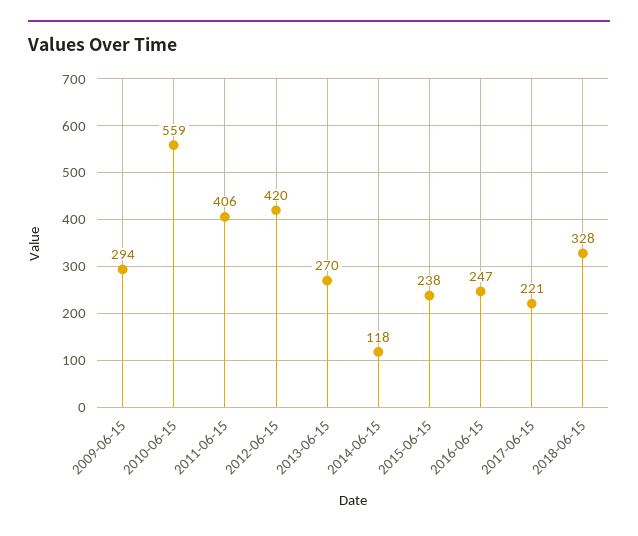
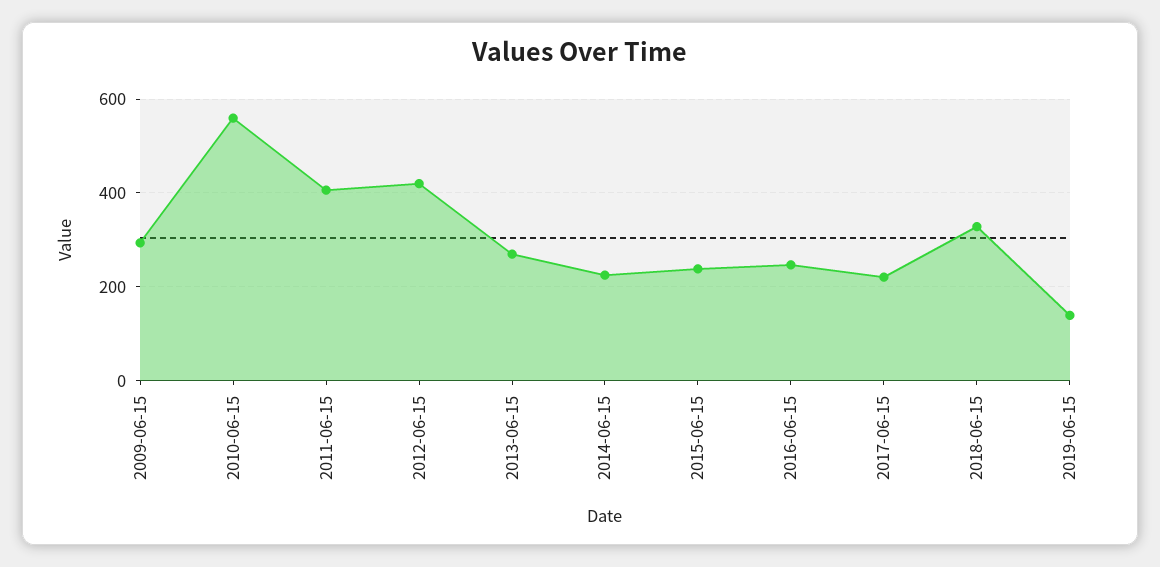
2014-06-15: 118 -> 220
2019-06-15: none -> 140

